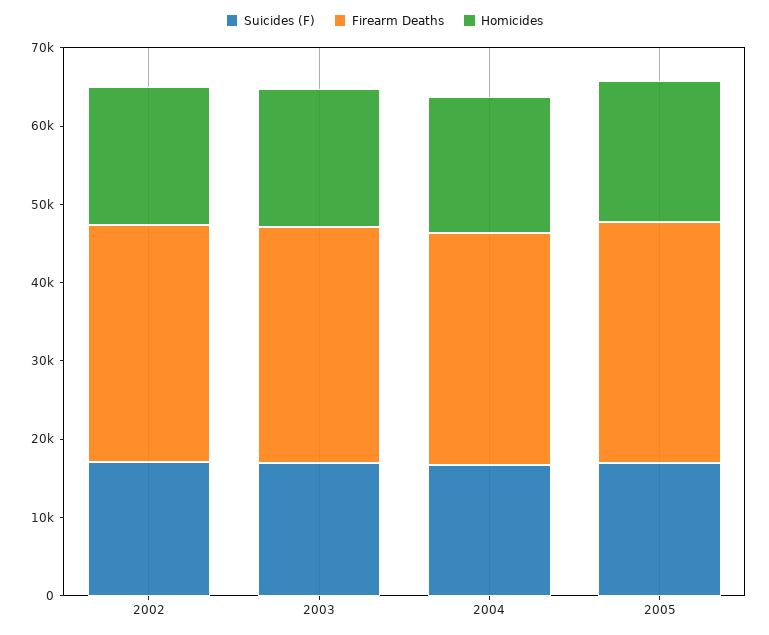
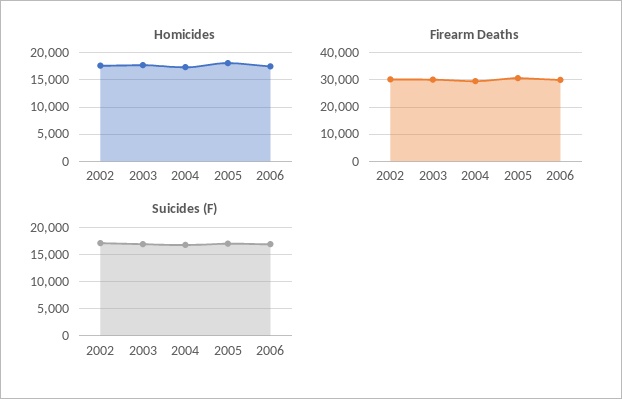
Homicides, 2006: none -> 17500
Firearm Deaths, 2006: none -> 30000
Suicides (F), 2006: none -> 17500

